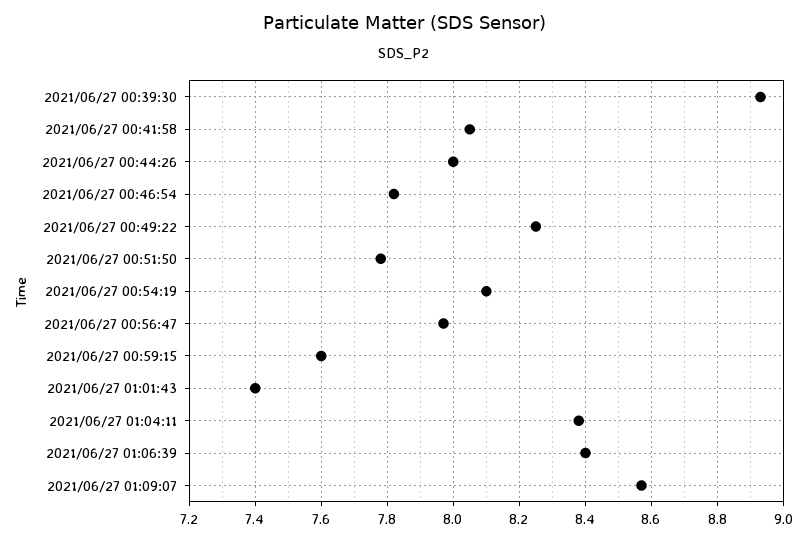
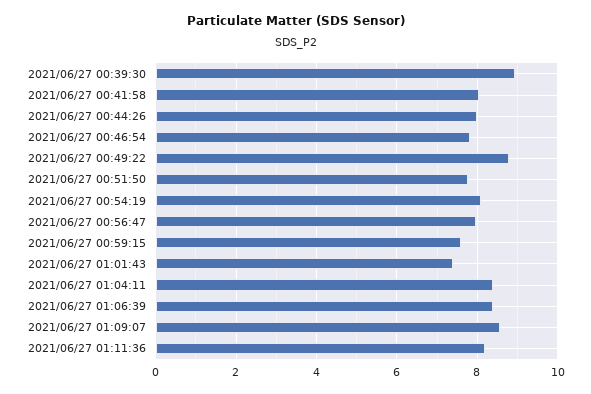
2021/06/27 00:49:22: 8.25 -> 8.8
2021/06/27 01:11:36: none -> 8.2

